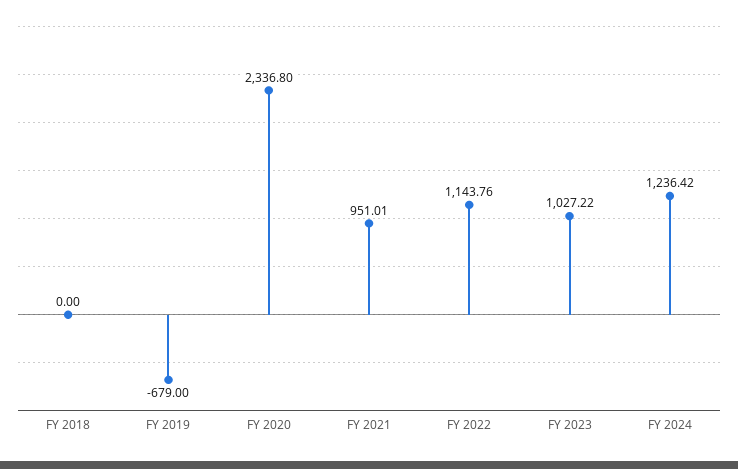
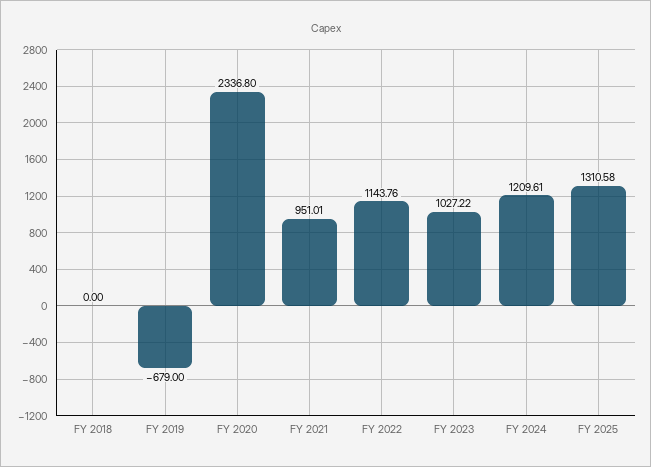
FY 2024: 1236.42 -> 1209.61
FY 2025: none -> 1310.58

